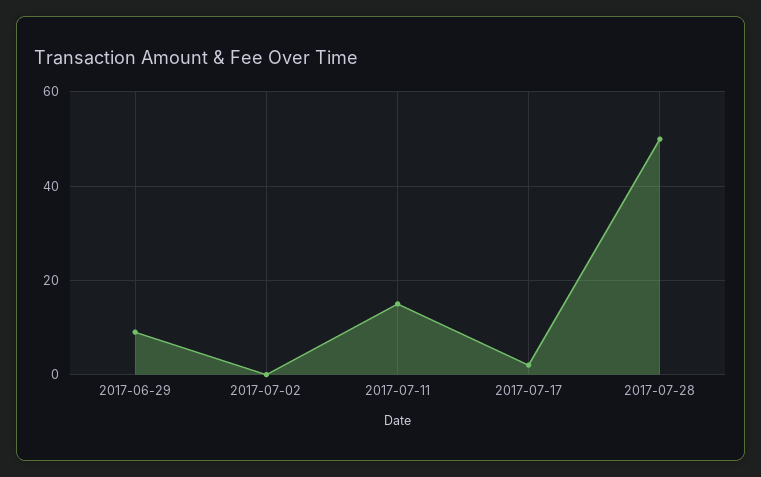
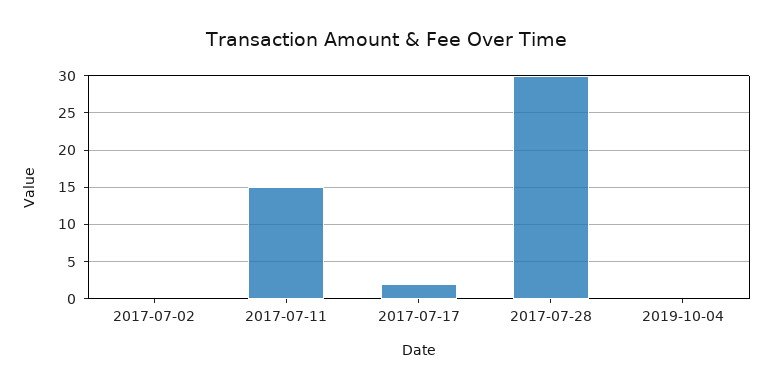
2017-06-29: 10 -> none
2017-07-28: 50 -> 30
2019-10-04: none -> 0

